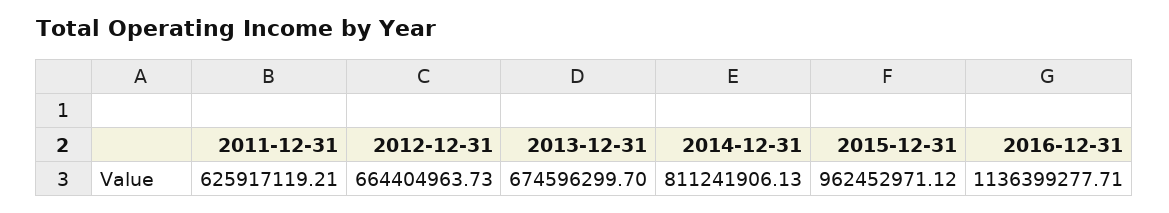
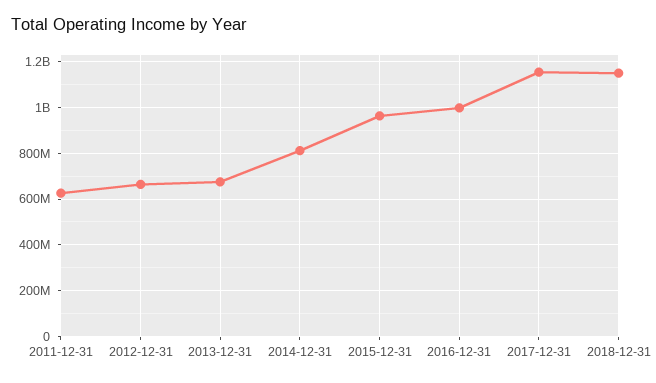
2016-12-31: 1136399277.71 -> 1000000000
2017-12-31: none -> 1150000000
2018-12-31: none -> 1150000000

